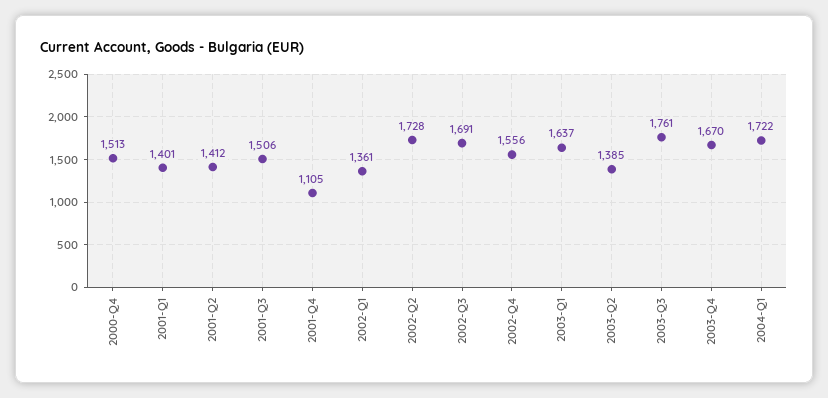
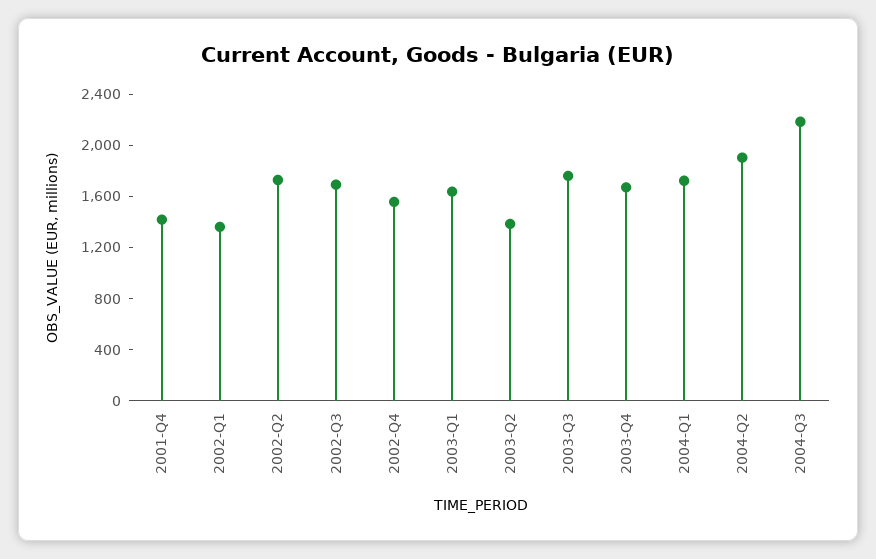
2000-Q4: 1513 -> none
2001-Q1: 1401 -> none
2001-Q2: 1412 -> none
2001-Q3: 1506 -> none
2001-Q4: 1105 -> 1400
2004-Q2: none -> 1900
2004-Q3: none -> 2200

